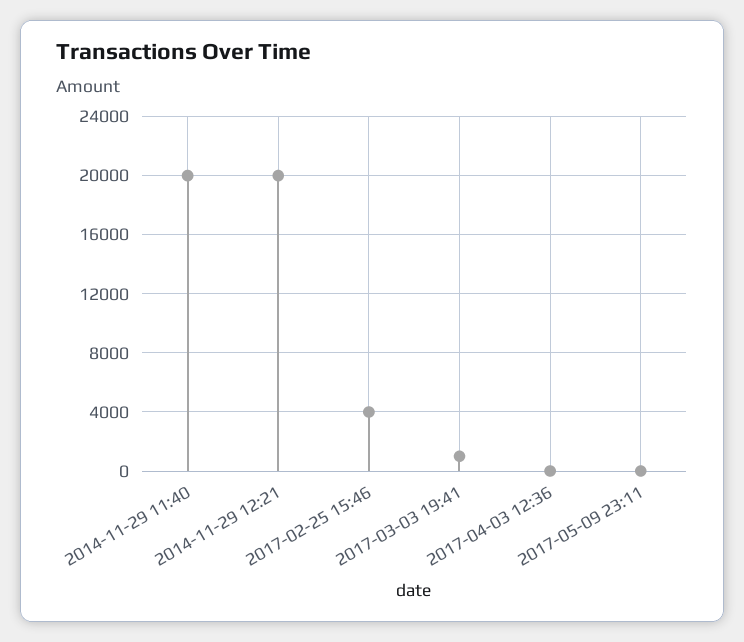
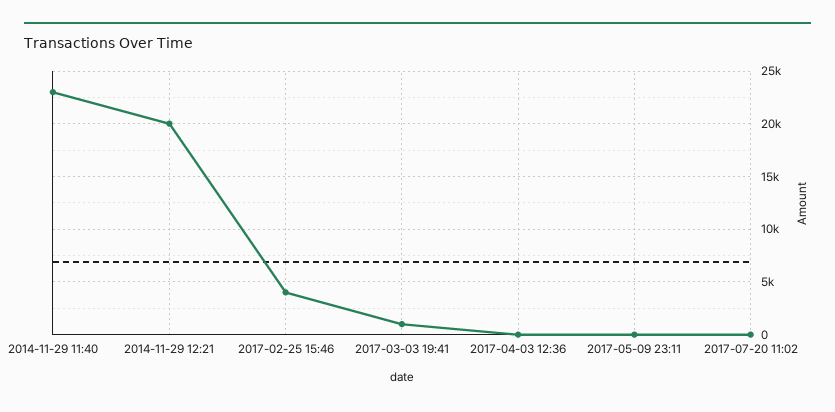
2014-11-29 11:40: 20000 -> 23000
2017-07-20 11:02: none -> 0

